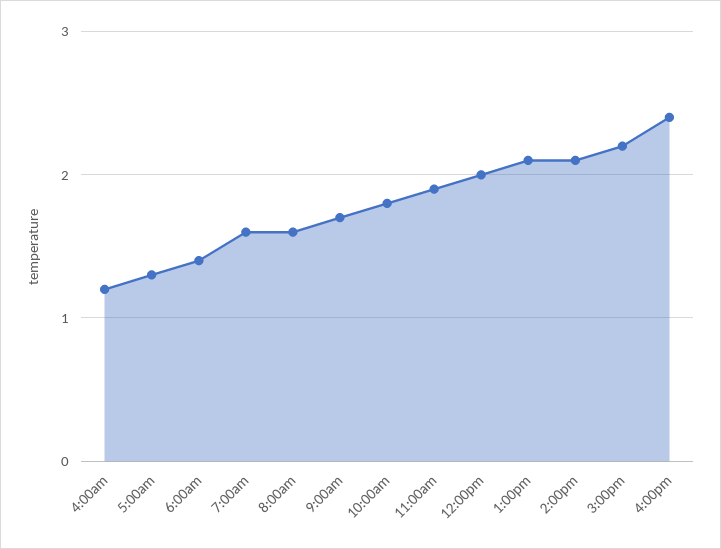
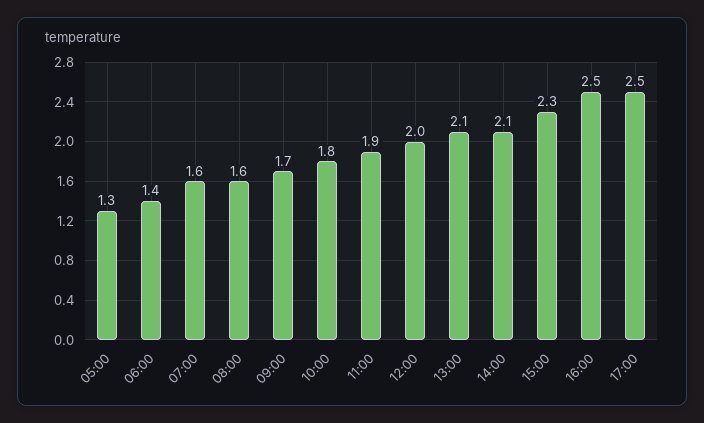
4:00am: 1.2 -> none
3:00pm: 2.2 -> 2.3
4:00pm: 2.4 -> 2.5
17:00: none -> 2.5

